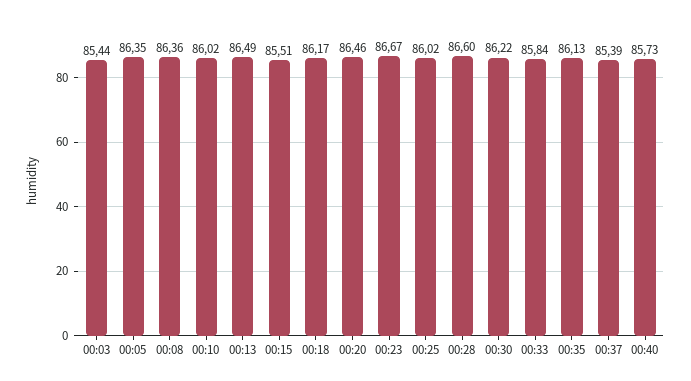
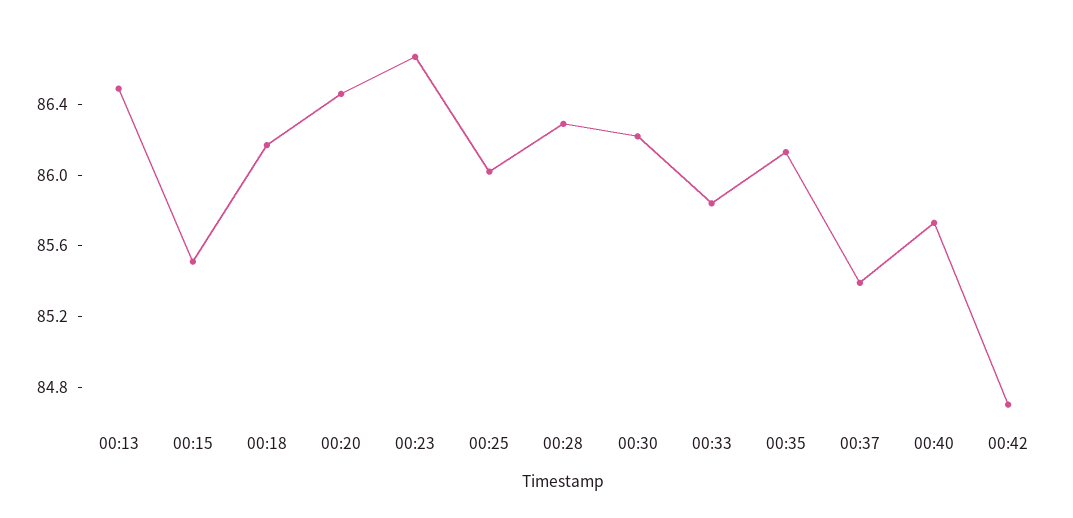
00:03: 85.44 -> none
00:05: 86.35 -> none
00:08: 86.36 -> none
00:10: 86.02 -> none
00:28: 86.6 -> 86.3
00:42: none -> 84.7

